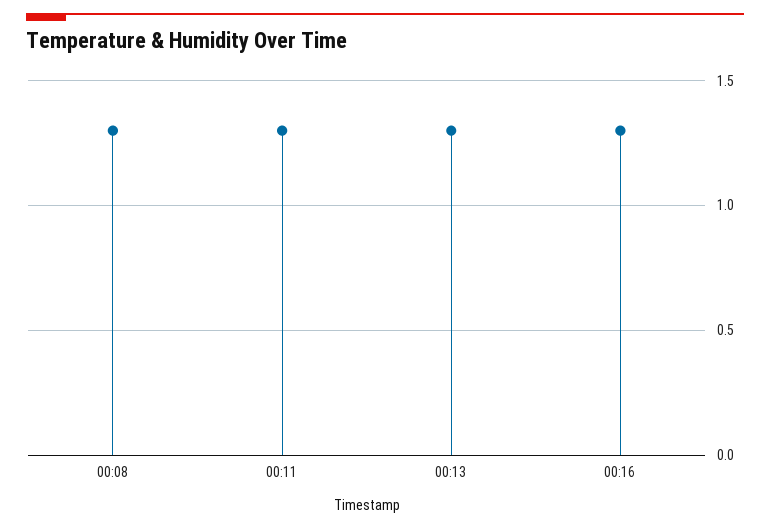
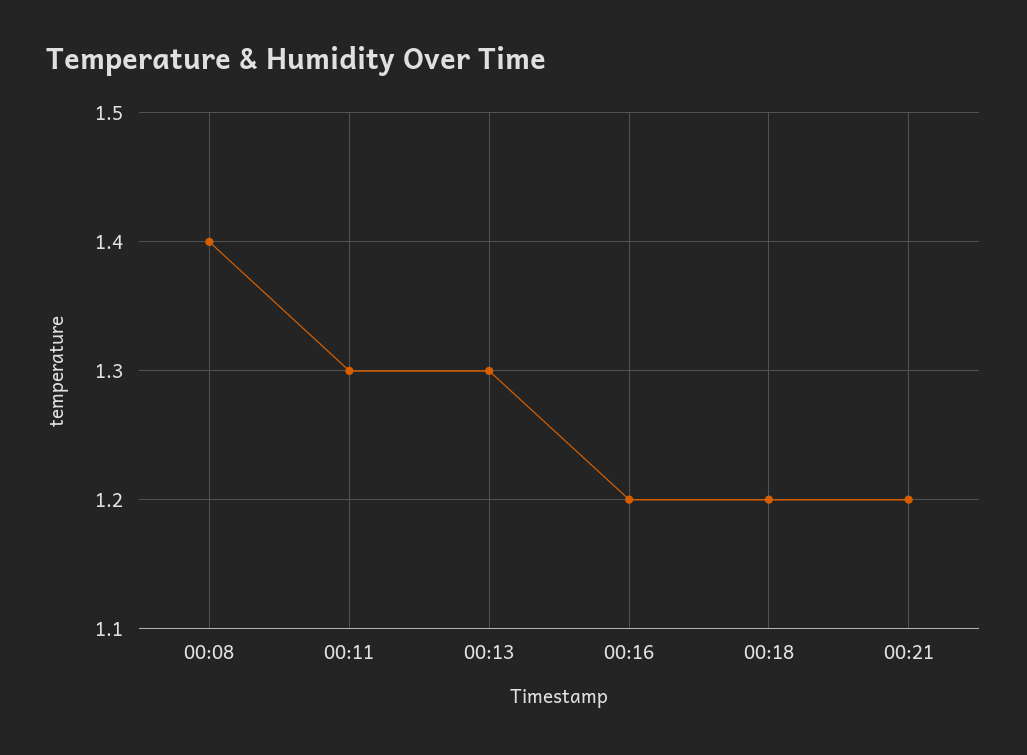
00:08: 1.3 -> 1.4
00:16: 1.3 -> 1.2
00:18: none -> 1.2
00:21: none -> 1.2

